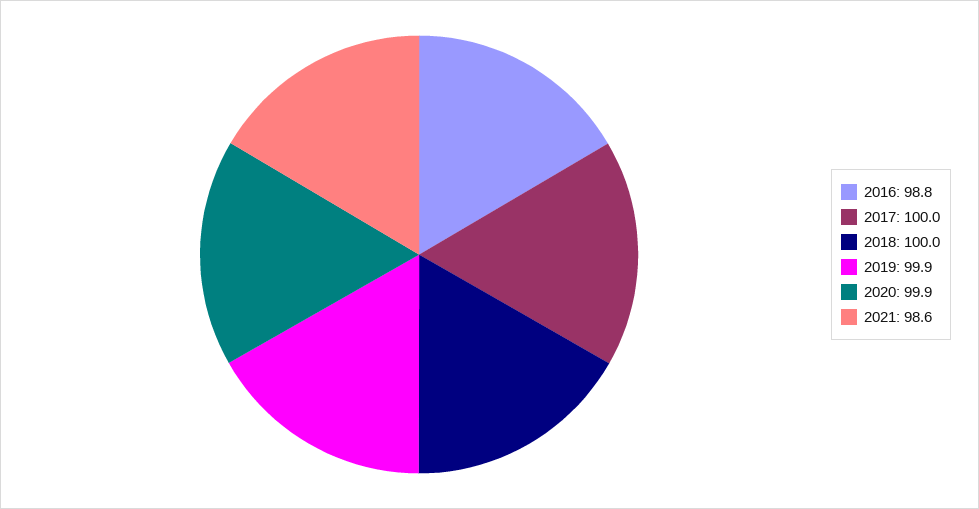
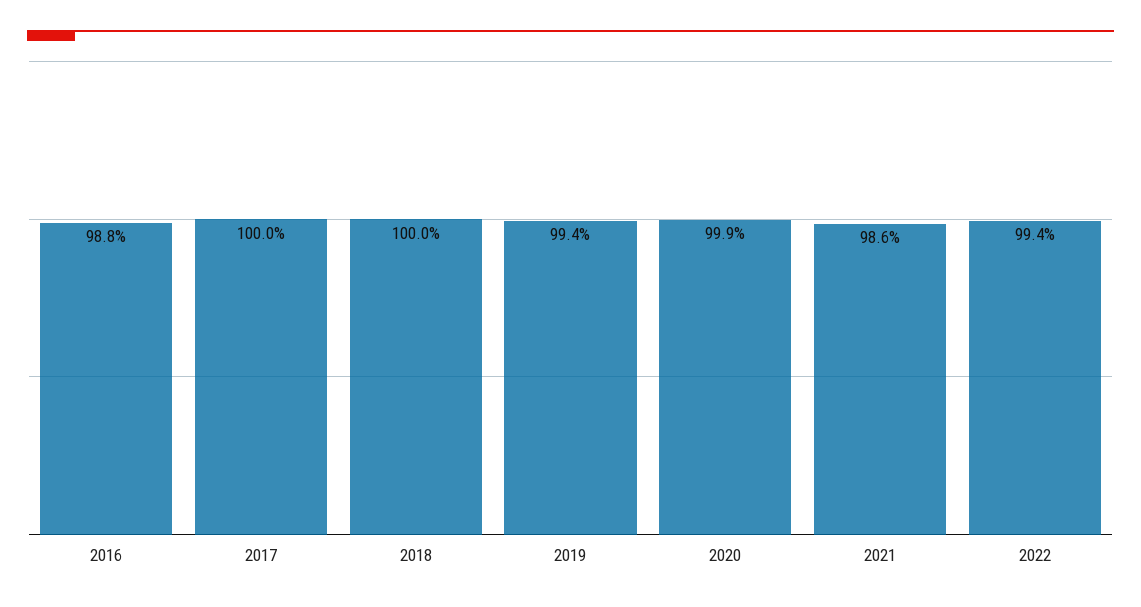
2019: 99.9 -> 99.4
2022: none -> 99.4

